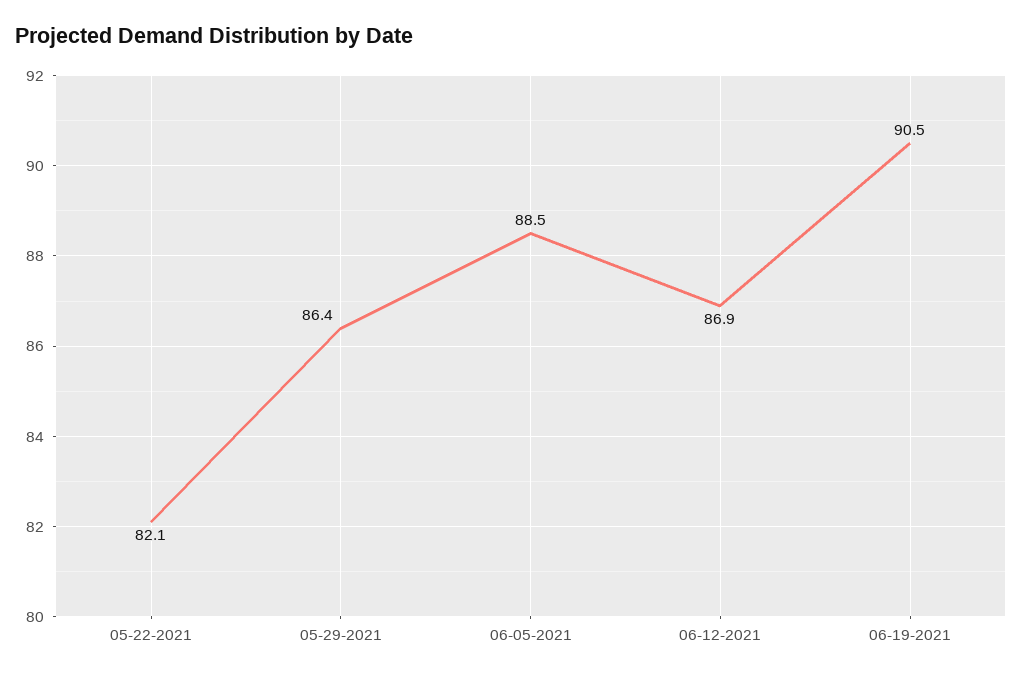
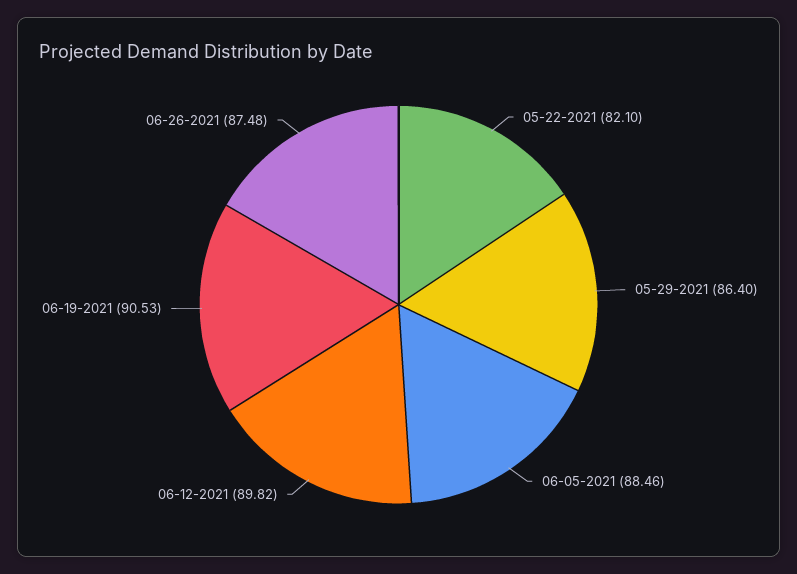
06-12-2021: 86.9 -> 89.82
06-26-2021: none -> 87.48

